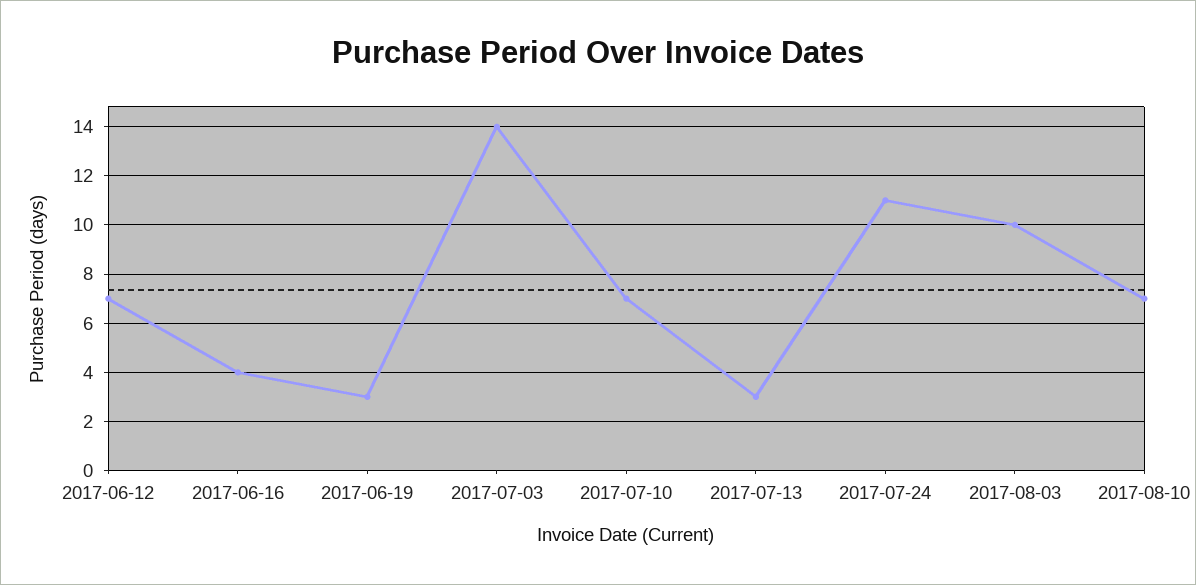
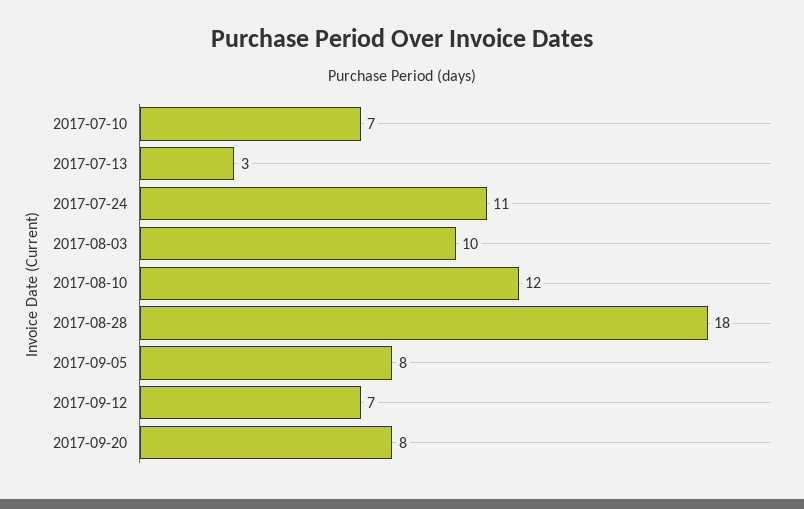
2017-06-12: 7 -> none
2017-06-16: 4 -> none
2017-06-19: 3 -> none
2017-07-03: 14 -> none
2017-08-10: 7 -> 12
2017-08-28: none -> 18
2017-09-05: none -> 8
2017-09-12: none -> 7
2017-09-20: none -> 8

